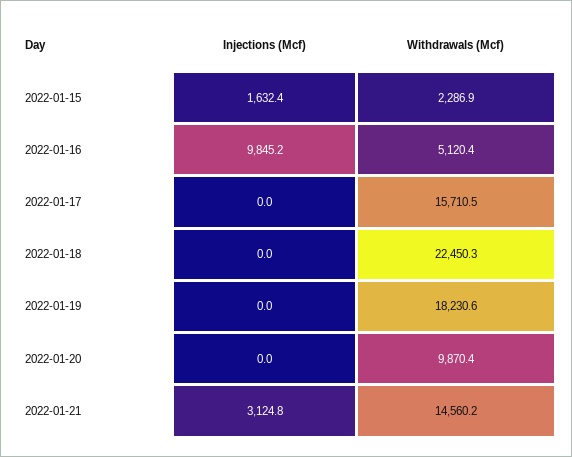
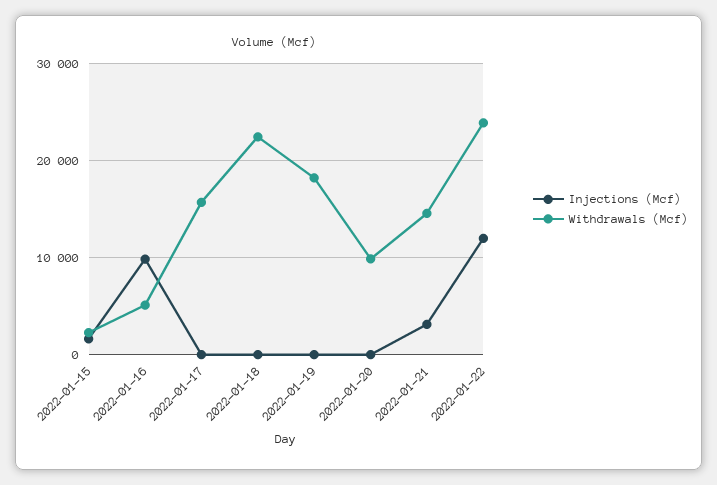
Injections (Mcf), 2022-01-22: none -> 12000
Withdrawals (Mcf), 2022-01-22: none -> 24000

